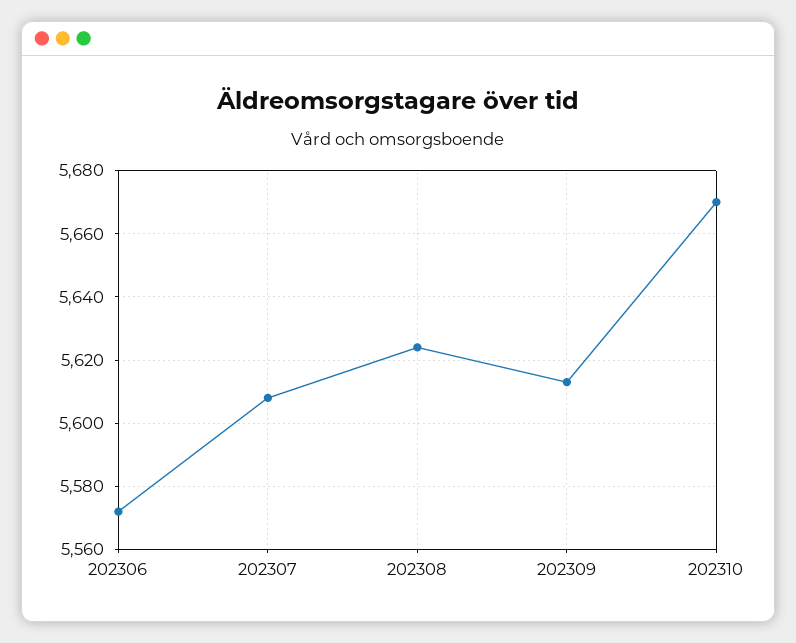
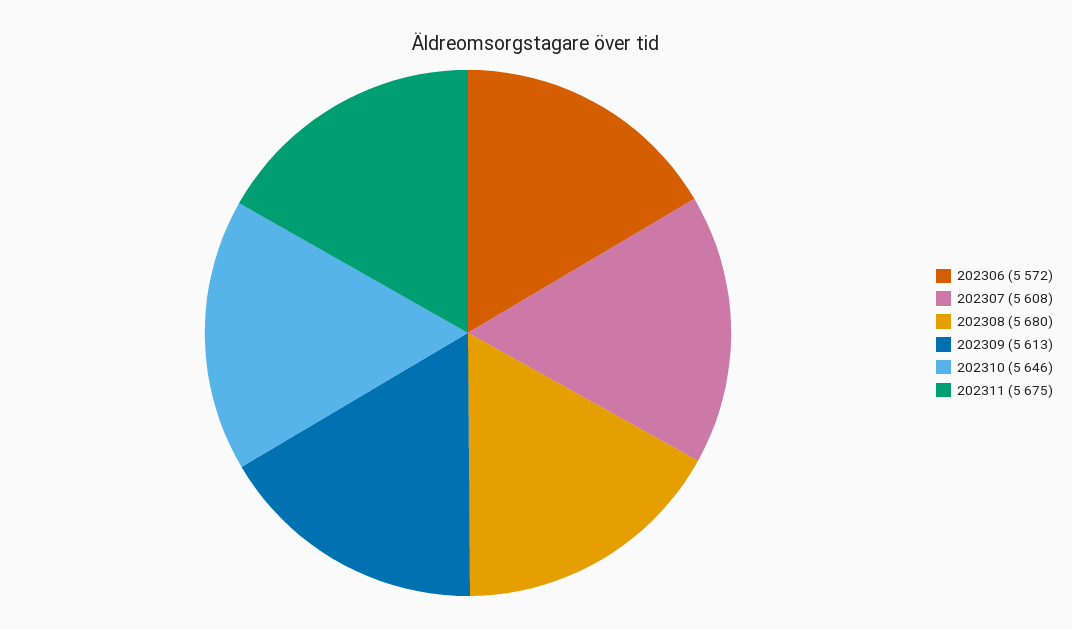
202308: 5625 -> 5680
202310: 5670 -> 5646
202311: none -> 5675

